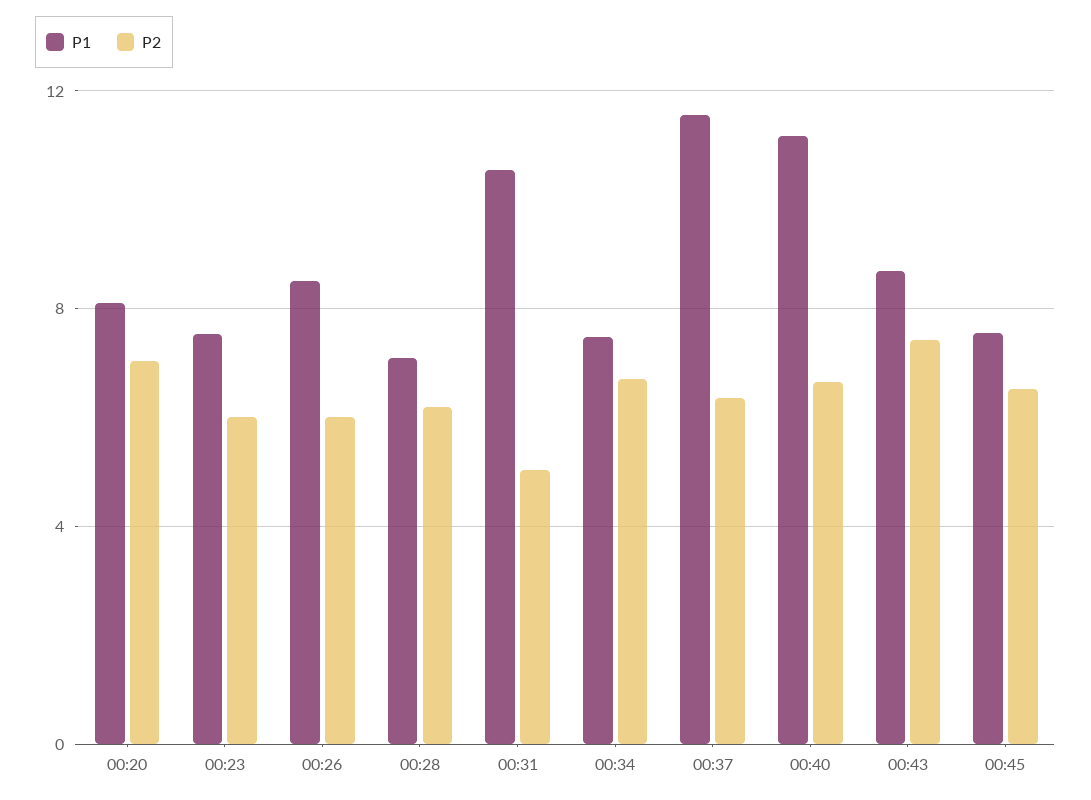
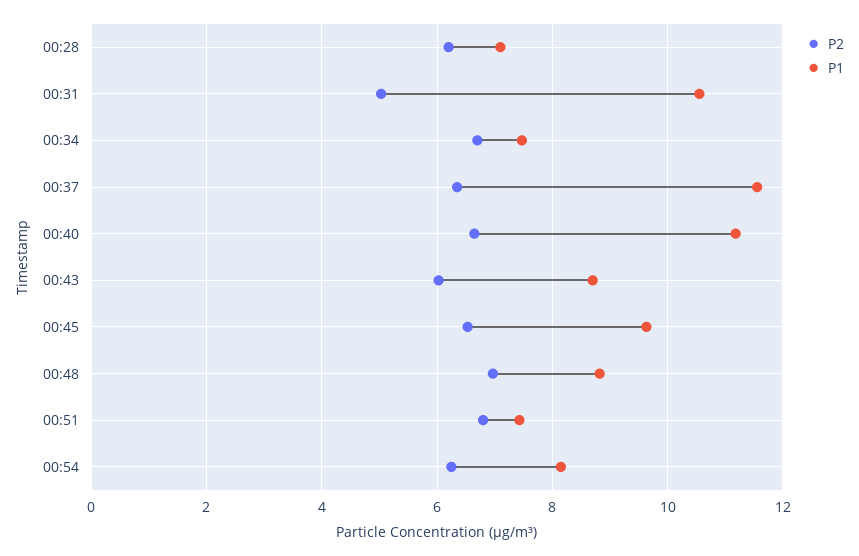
P1, 00:20: 8 -> none
P2, 00:20: 7 -> none
P1, 00:23: 7.5 -> none
P2, 00:23: 6 -> none
P1, 00:26: 8.5 -> none
P2, 00:26: 6 -> none
P2, 00:43: 7.5 -> 6
P1, 00:45: 7.5 -> 9.6
P2, 00:48: none -> 7
P1, 00:48: none -> 8.8
P2, 00:51: none -> 6.8
P1, 00:51: none -> 7.4
P2, 00:54: none -> 6.2
P1, 00:54: none -> 8.2

